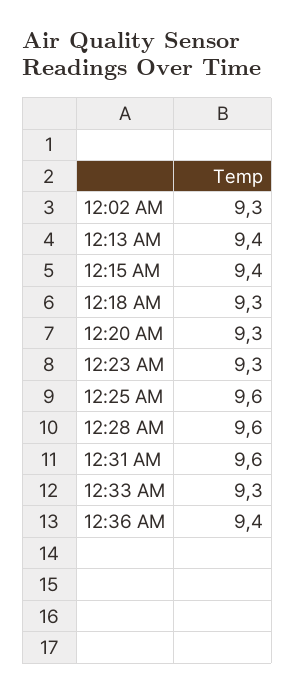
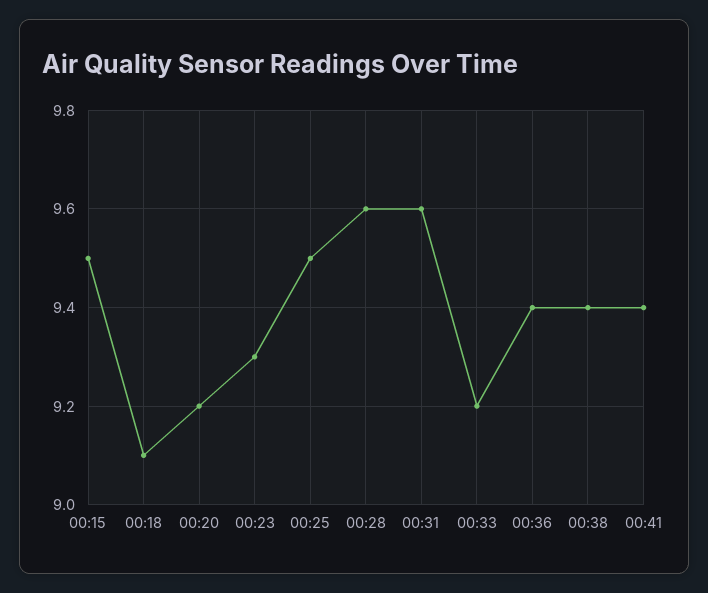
12:02 AM: 9.3 -> none
12:13 AM: 9.4 -> none
12:15 AM: 9.4 -> 9.5
12:18 AM: 9.3 -> 9.1
12:20 AM: 9.3 -> 9.2
12:25 AM: 9.6 -> 9.5
12:33 AM: 9.3 -> 9.2
00:38: none -> 9.4
00:41: none -> 9.4

